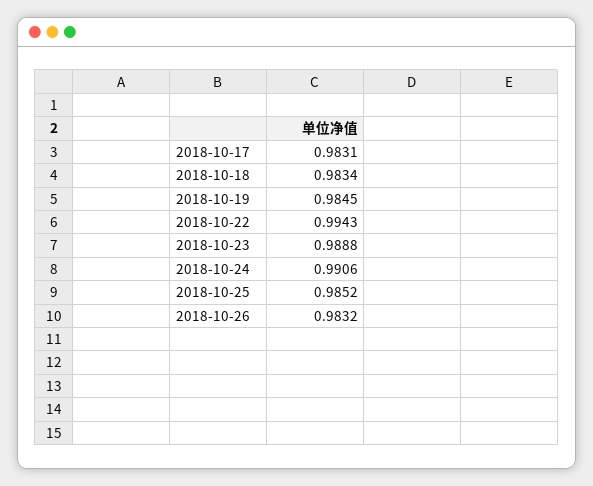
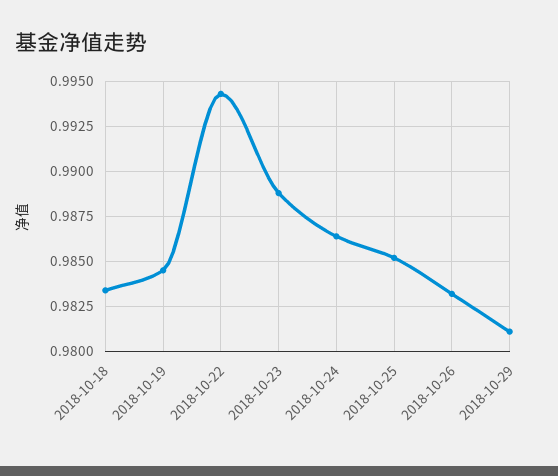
2018-10-17: 0.9831 -> none
2018-10-24: 0.9906 -> 0.9865
2018-10-29: none -> 0.981

